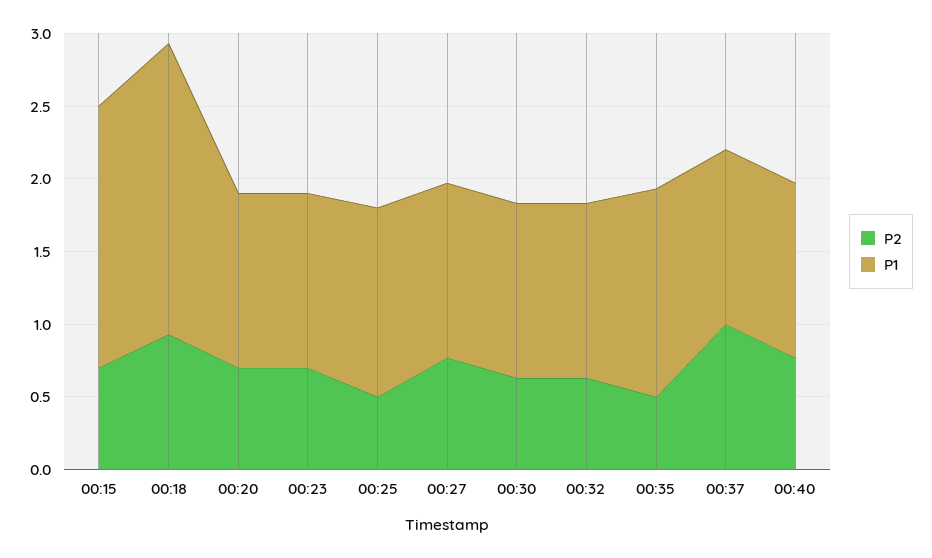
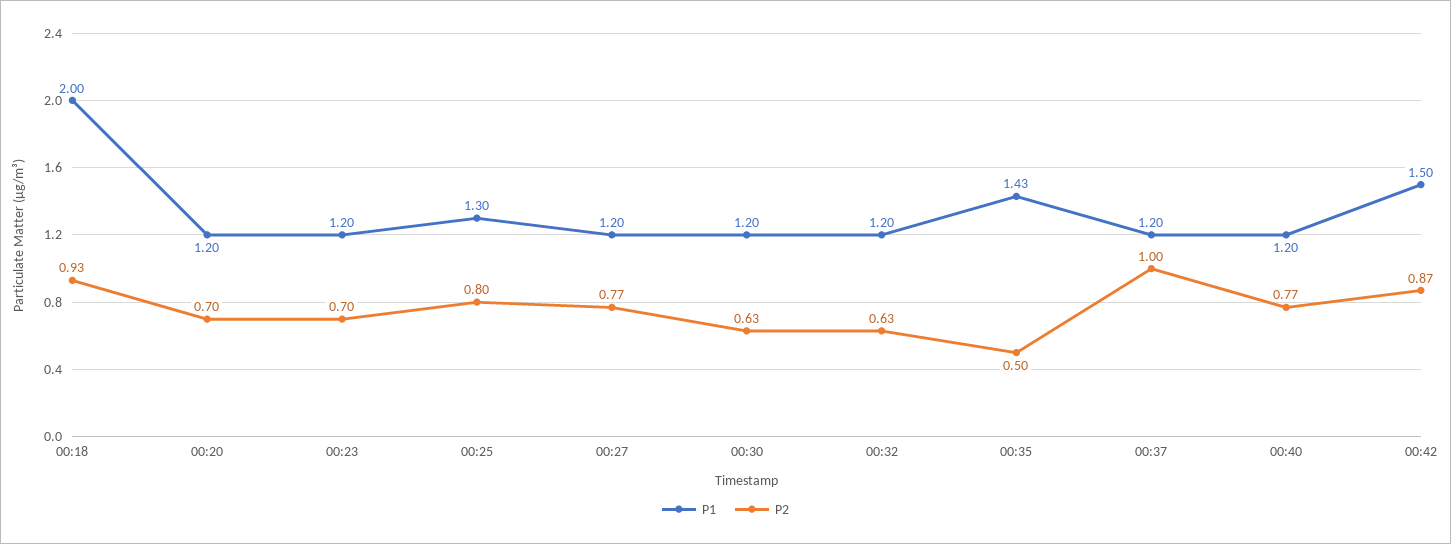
P2, 00:15: 0.7 -> none
P1, 00:15: 1.8 -> none
P2, 00:25: 0.5 -> 0.8
P1, 00:42: none -> 1.5
P2, 00:42: none -> 0.87

